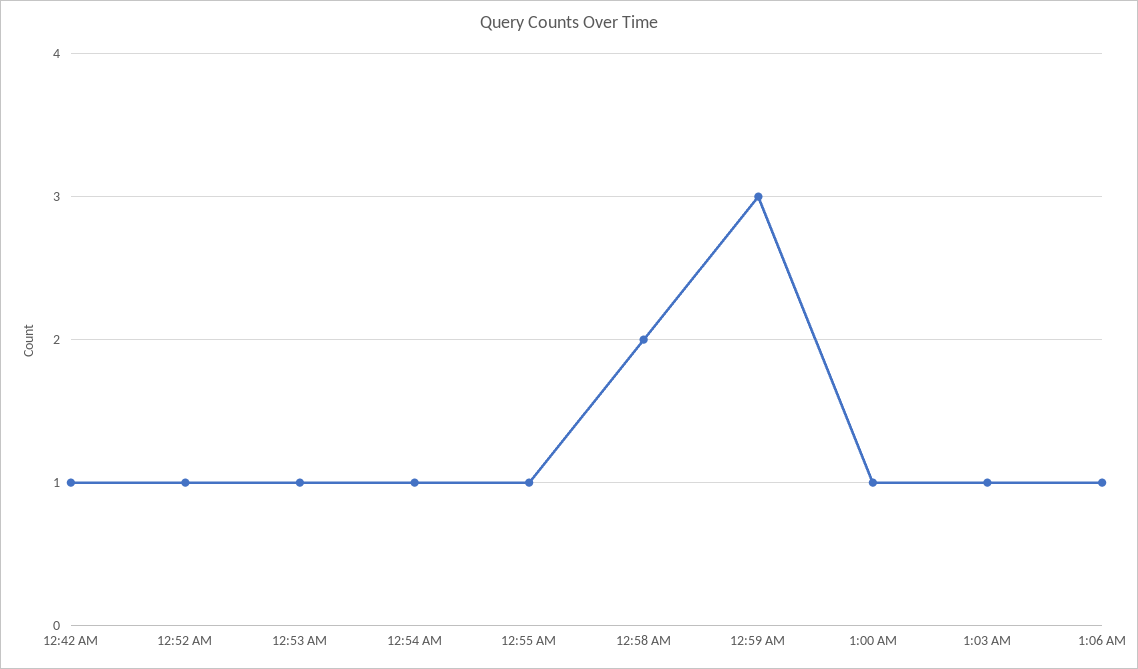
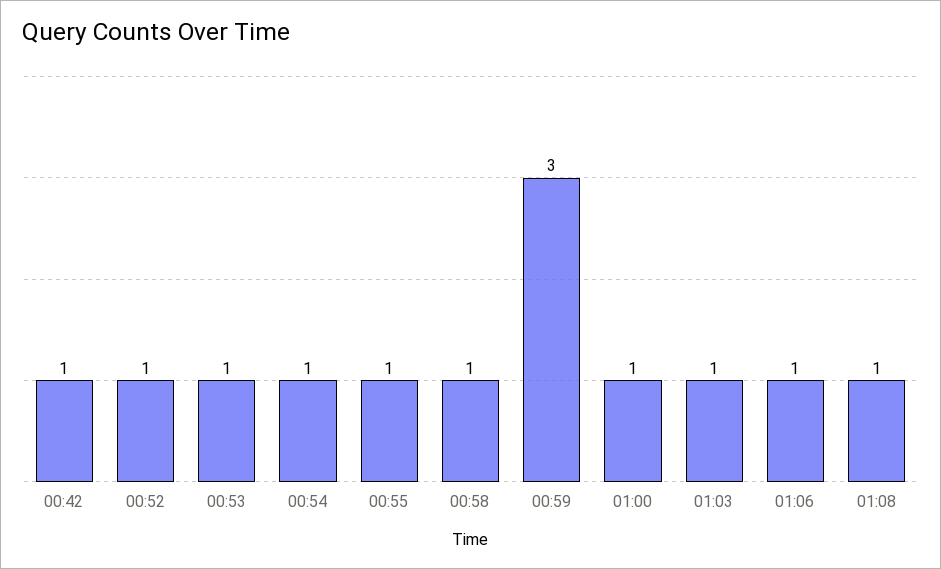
12:58 AM: 2 -> 1
01:08: none -> 1

